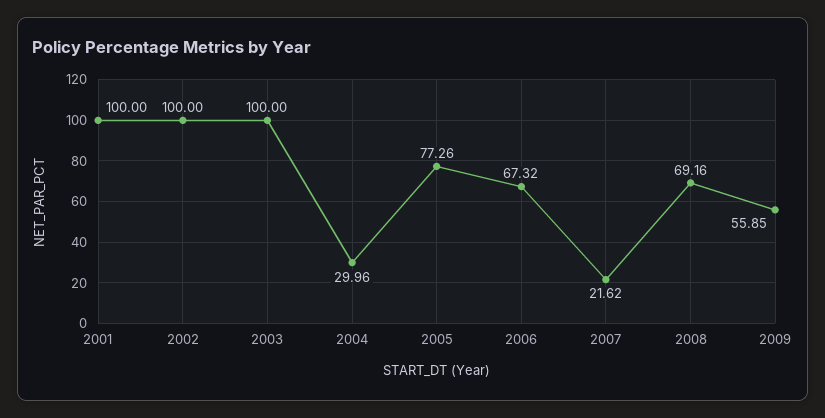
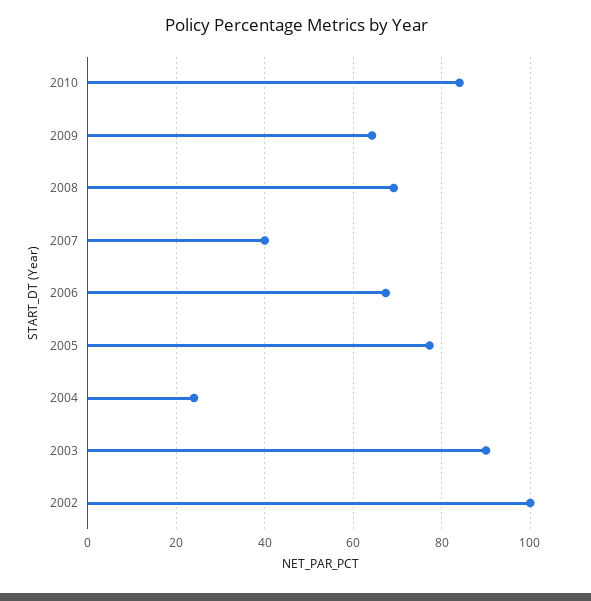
2001: 100 -> none
2003: 100 -> 90
2004: 29.96 -> 24
2007: 21.62 -> 40
2009: 55.85 -> 64
2010: none -> 84

